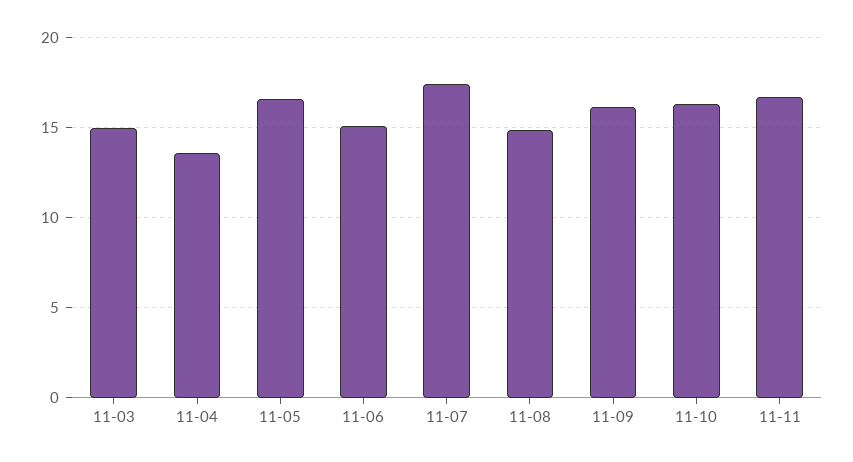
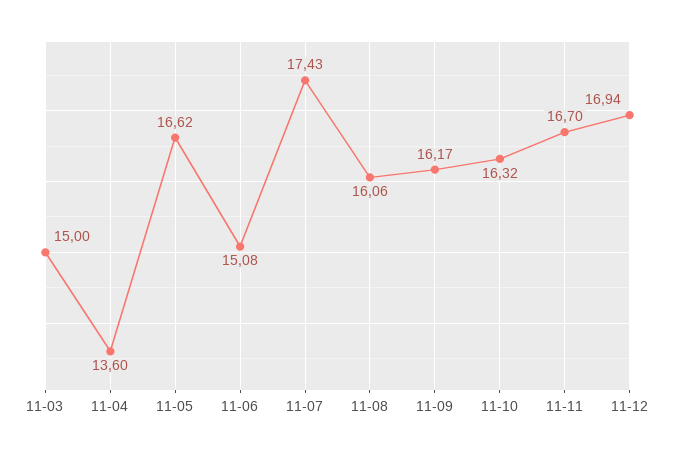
11-08: 15 -> 16.06
11-12: none -> 16.94

